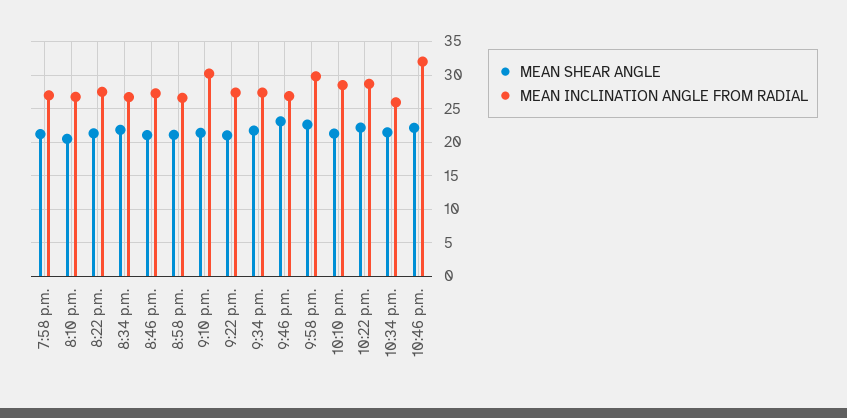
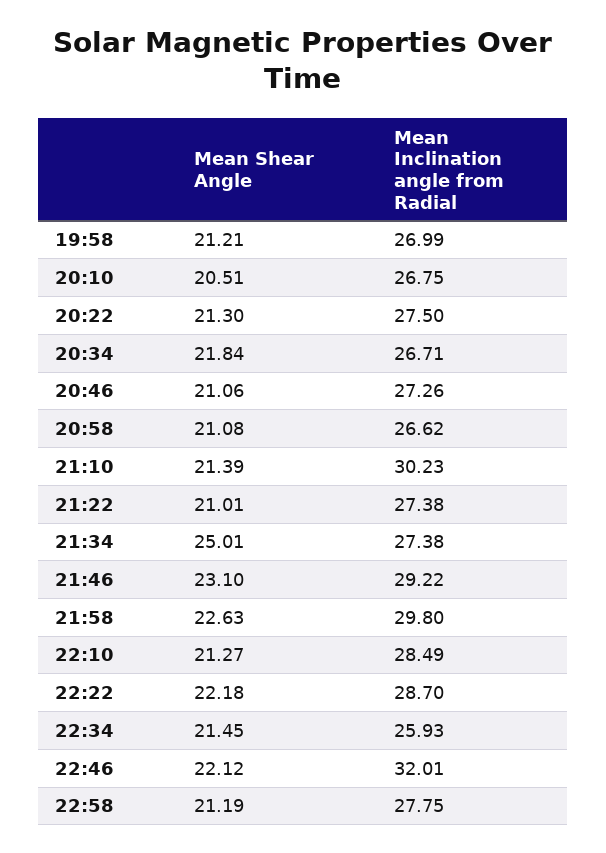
MEAN SHEAR ANGLE, 9:34 p.m.: 22 -> 25.01
MEAN INCLINATION ANGLE FROM RADIAL, 9:46 p.m.: 27 -> 29.22
MEAN SHEAR ANGLE, 22:58: none -> 21.19
MEAN INCLINATION ANGLE FROM RADIAL, 22:58: none -> 27.75

